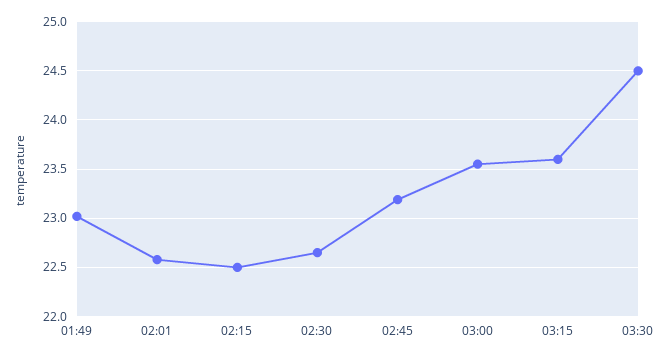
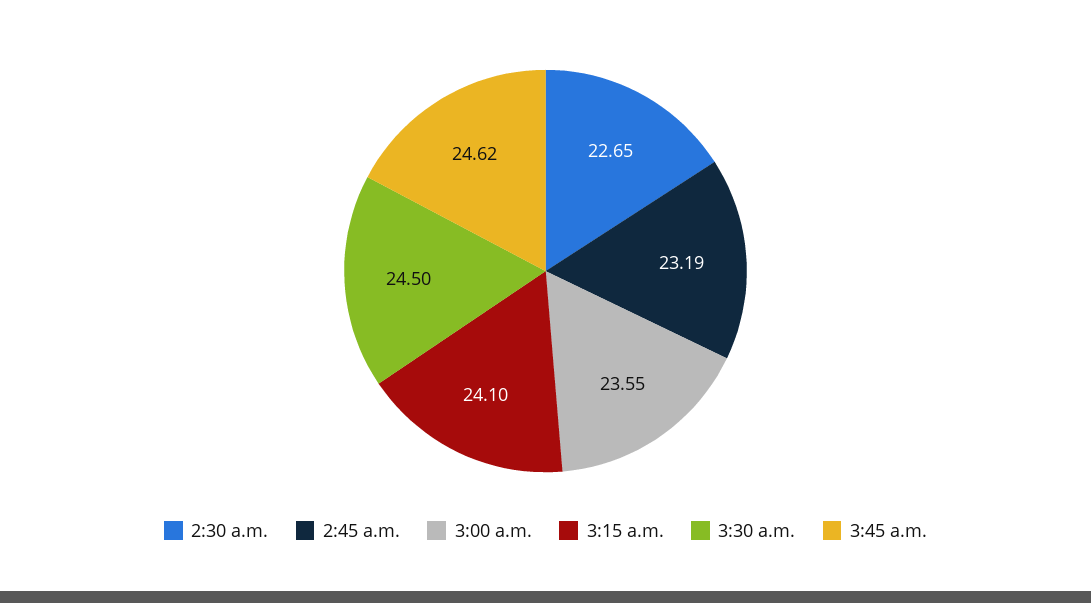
01:49: 23 -> none
02:01: 22.6 -> none
02:15: 22.5 -> none
03:15: 23.6 -> 24.1
3:45 a.m.: none -> 24.62

